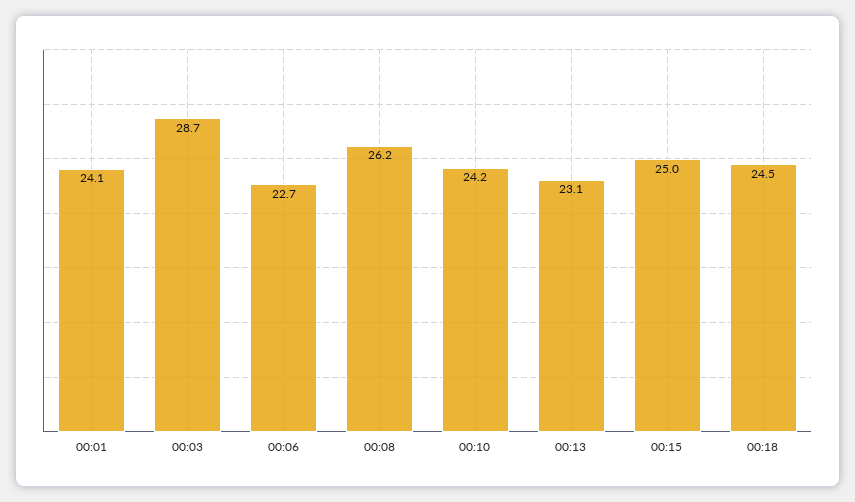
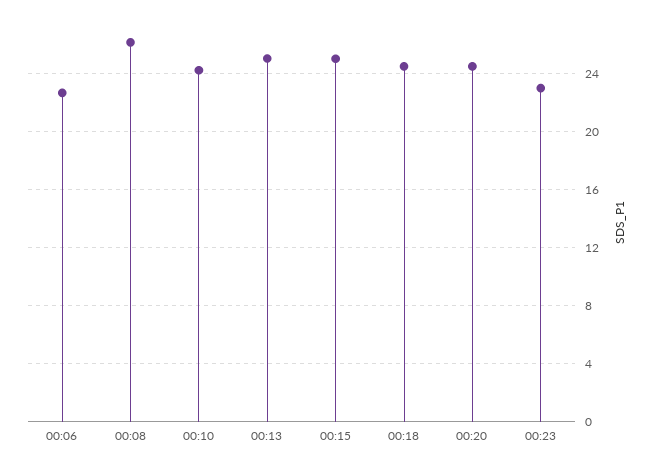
00:01: 24.1 -> none
00:03: 28.7 -> none
00:13: 23.1 -> 25
00:20: none -> 24.5
00:23: none -> 23

